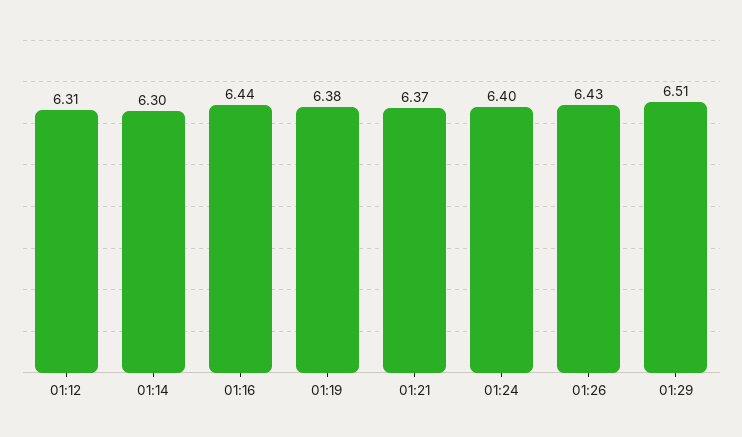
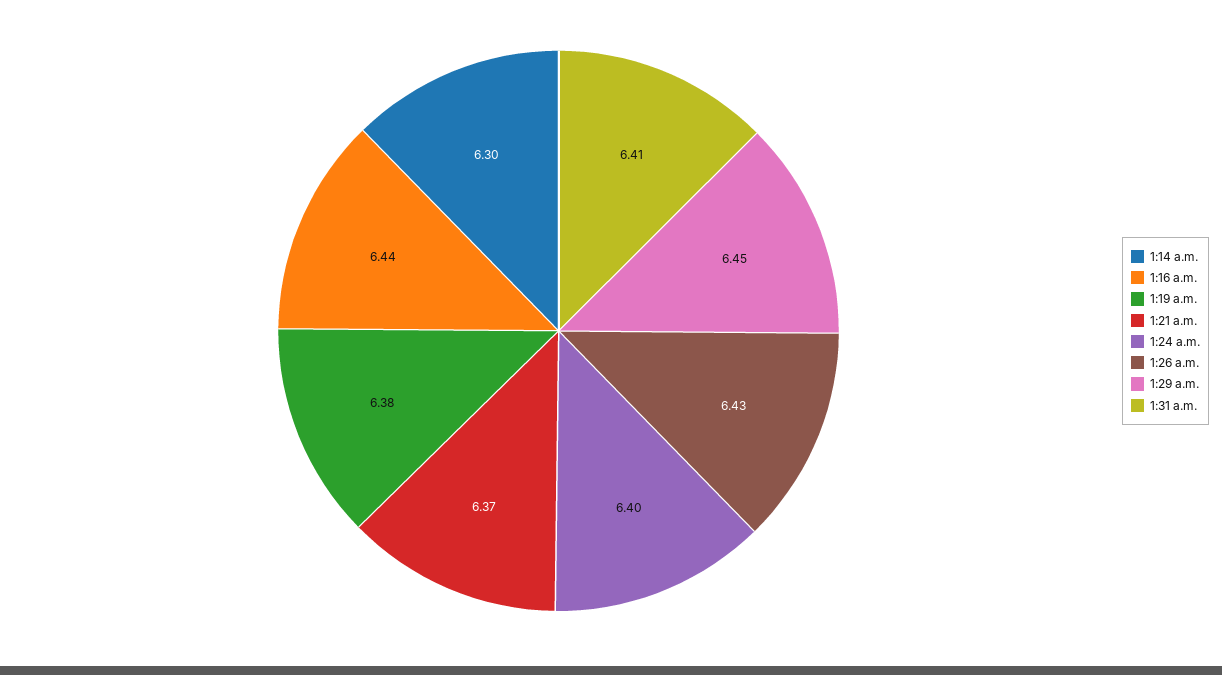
01:12: 6.31 -> none
01:29: 6.51 -> 6.45
1:31 a.m.: none -> 6.41

